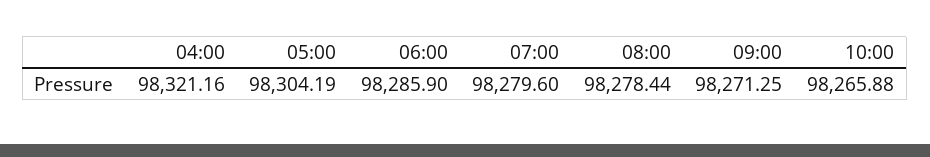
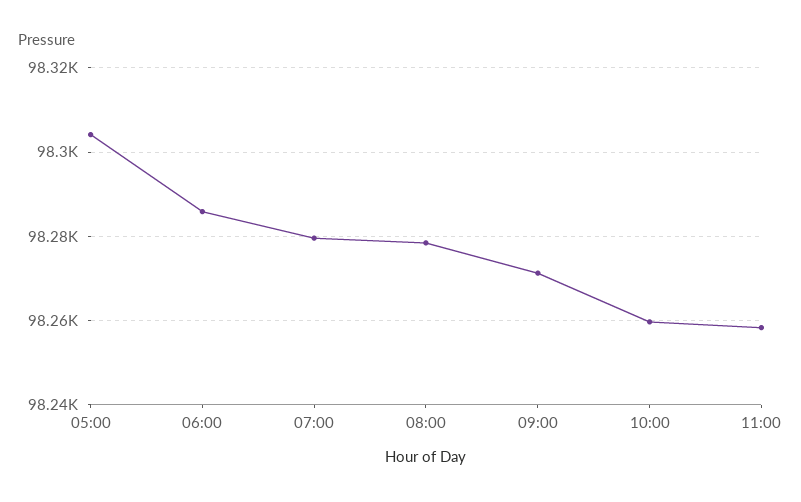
04:00: 98321.16 -> none
10:00: 98265.88 -> 98260
11:00: none -> 98258

